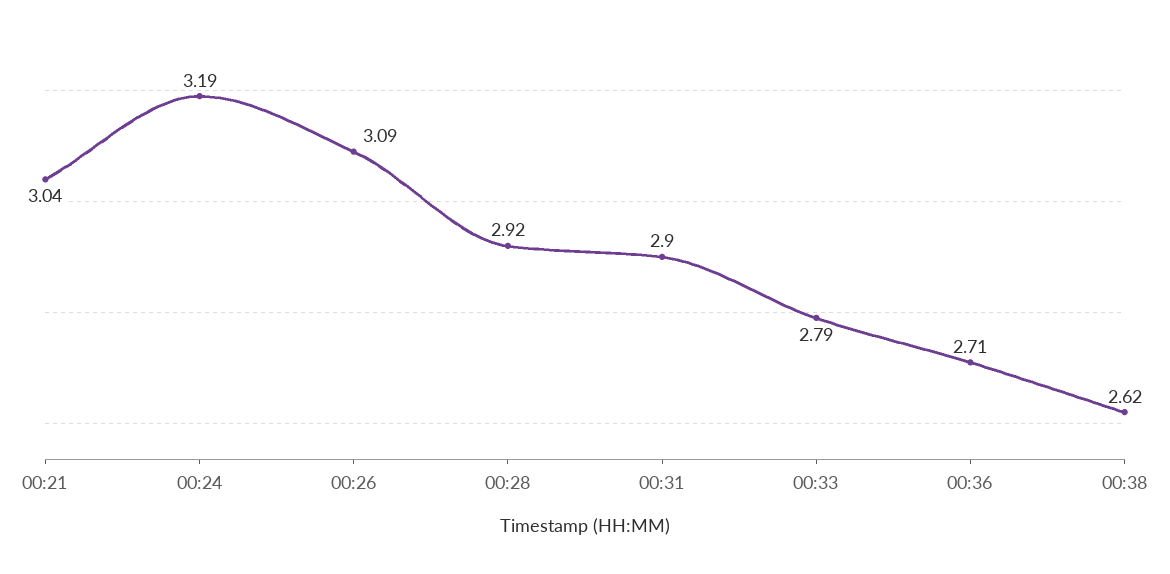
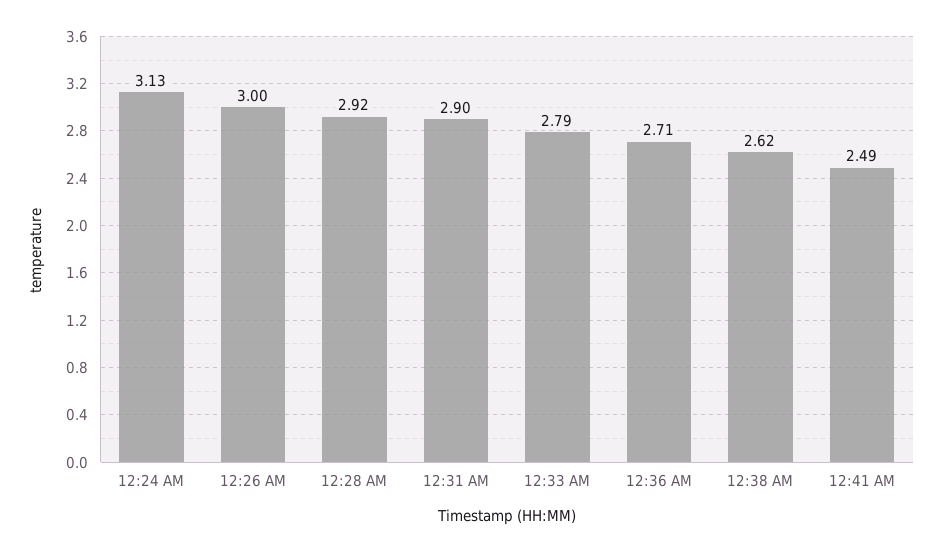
00:21: 3.04 -> none
00:24: 3.19 -> 3.13
00:26: 3.09 -> 3
12:41 AM: none -> 2.49

